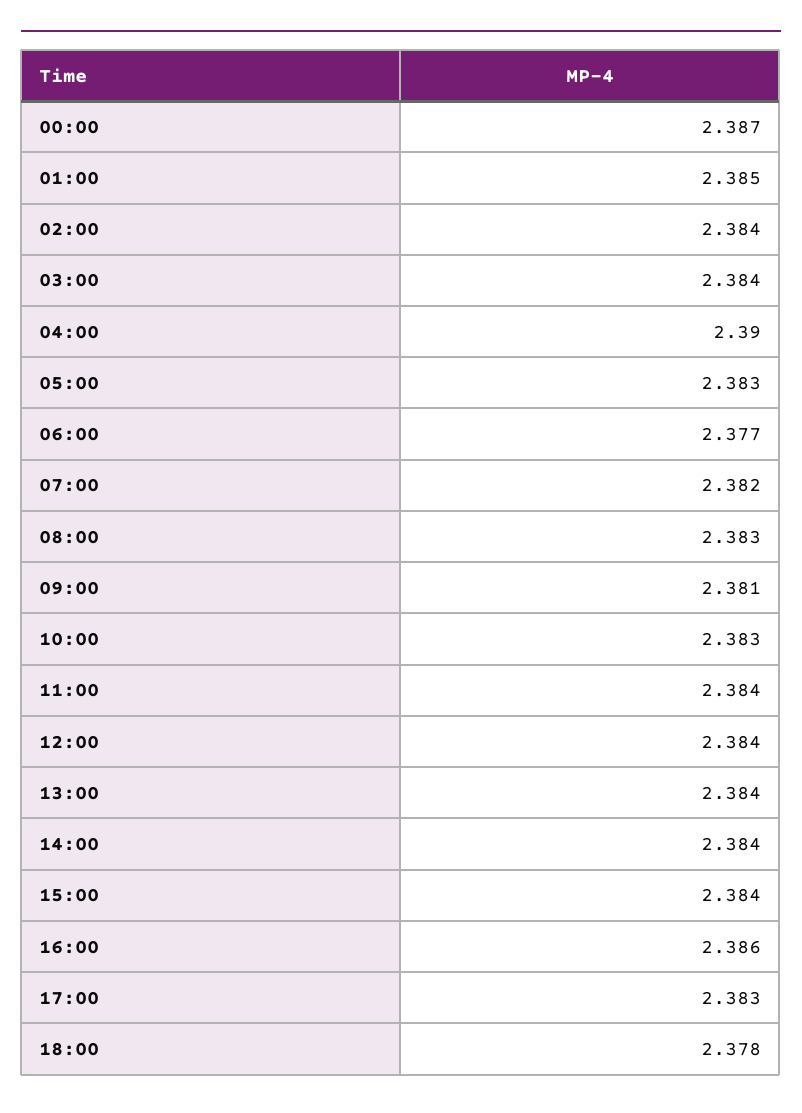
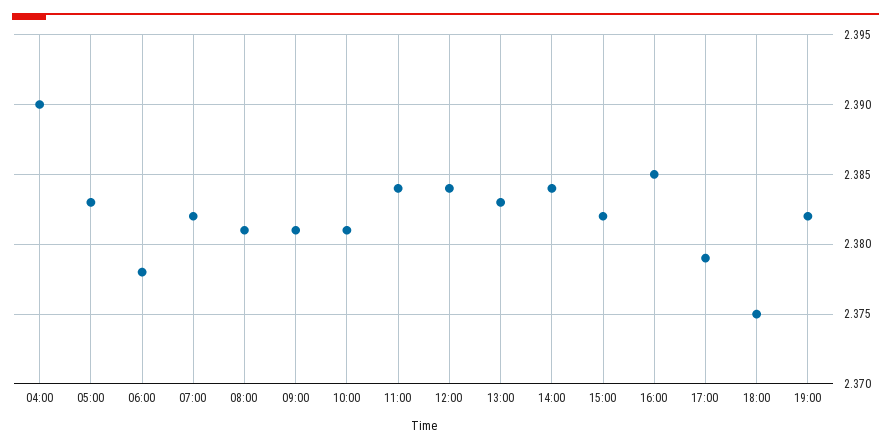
00:00: 2.387 -> none
01:00: 2.385 -> none
02:00: 2.384 -> none
03:00: 2.384 -> none
06:00: 2.377 -> 2.378
08:00: 2.383 -> 2.381
10:00: 2.383 -> 2.381
13:00: 2.384 -> 2.383
15:00: 2.384 -> 2.382
16:00: 2.386 -> 2.385
17:00: 2.383 -> 2.379
18:00: 2.378 -> 2.375
19:00: none -> 2.382

